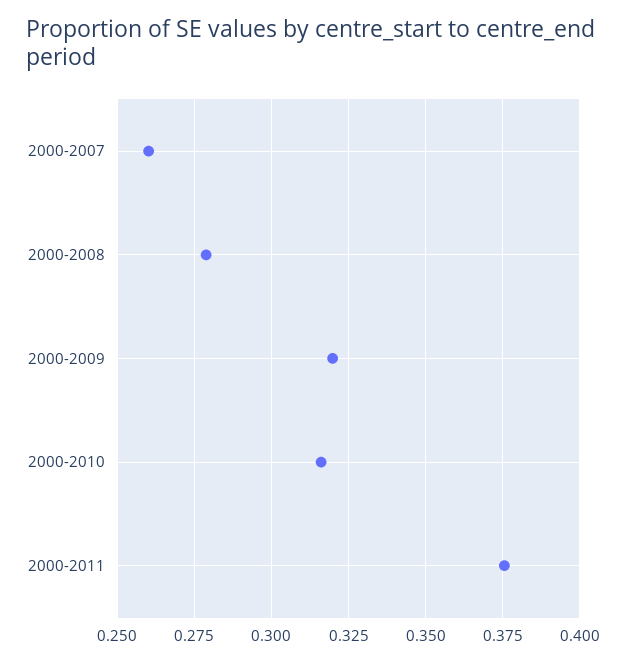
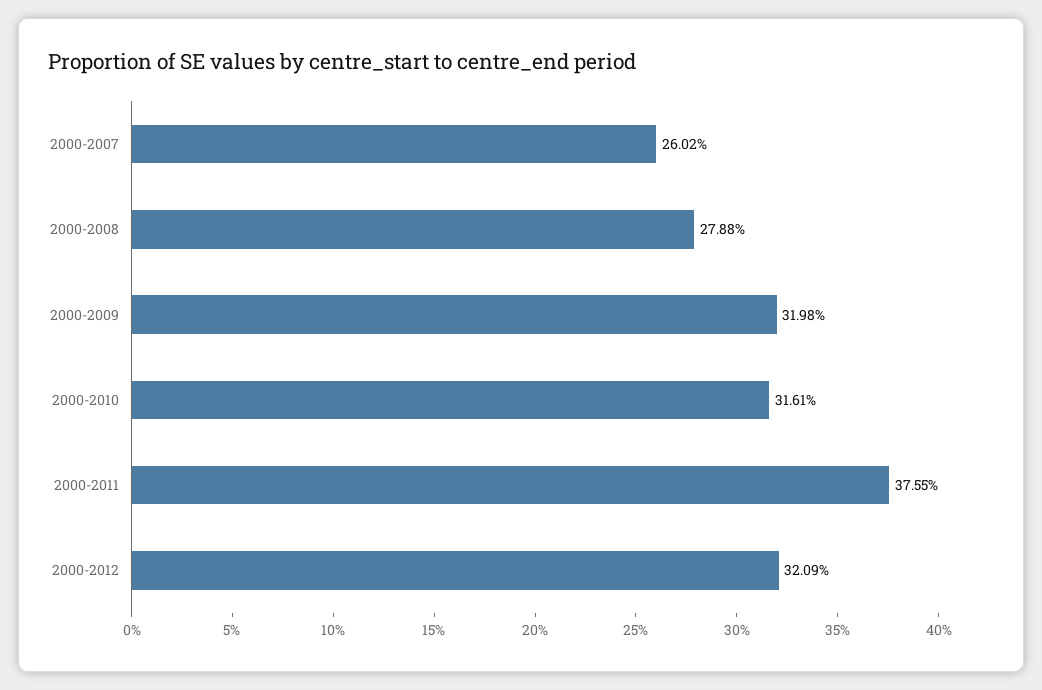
2000-2012: none -> 0.3209

